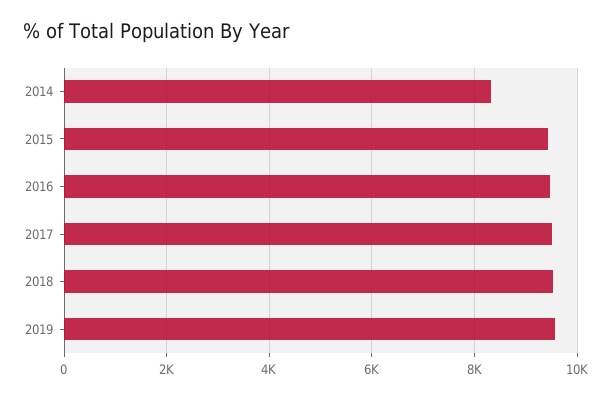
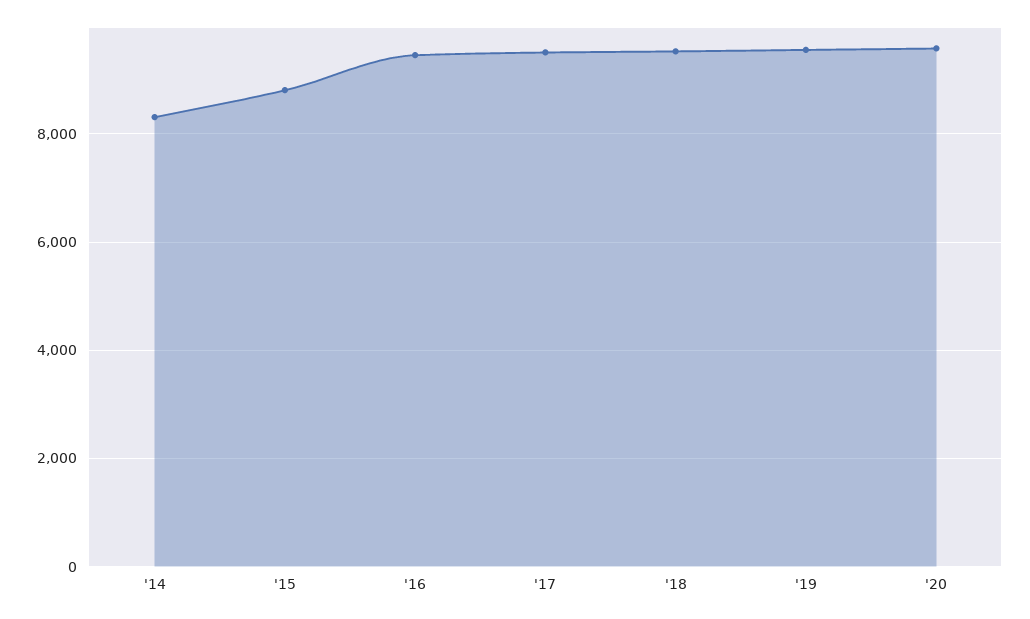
2015: 9400 -> 8800
'20: none -> 9600

